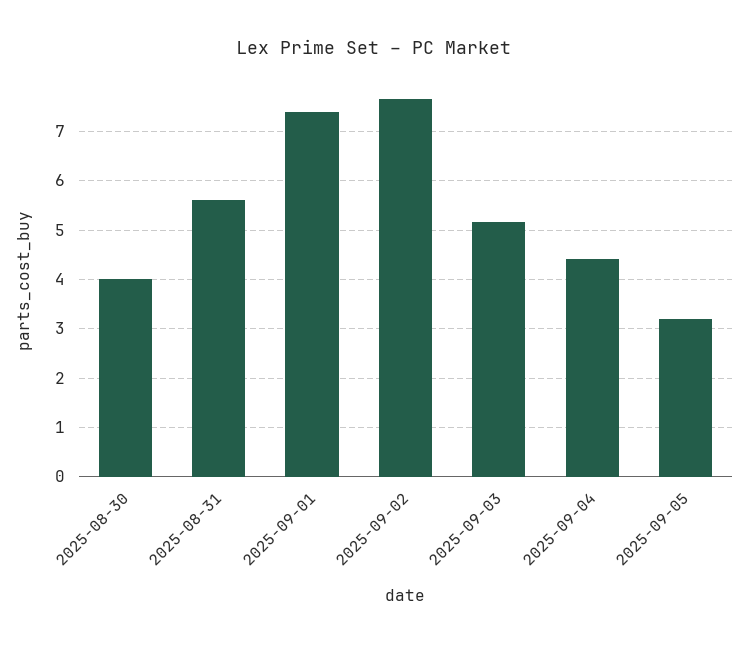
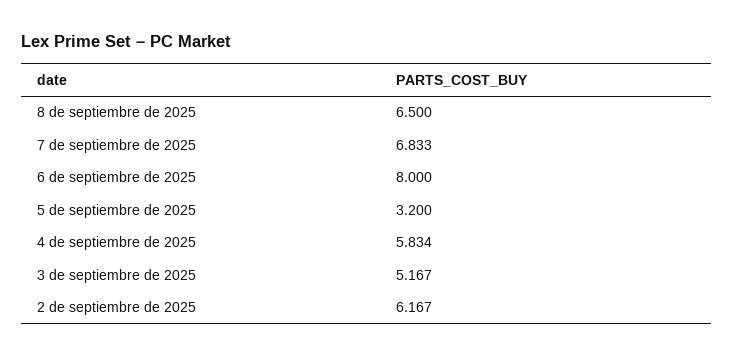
2025-08-30: 4 -> none
2025-08-31: 5.6 -> none
2025-09-01: 7.4 -> none
2025-09-02: 7.6 -> 6.167
2025-09-04: 4.4 -> 5.834
8 de septiembre de 2025: none -> 6.5
7 de septiembre de 2025: none -> 6.833
6 de septiembre de 2025: none -> 8

